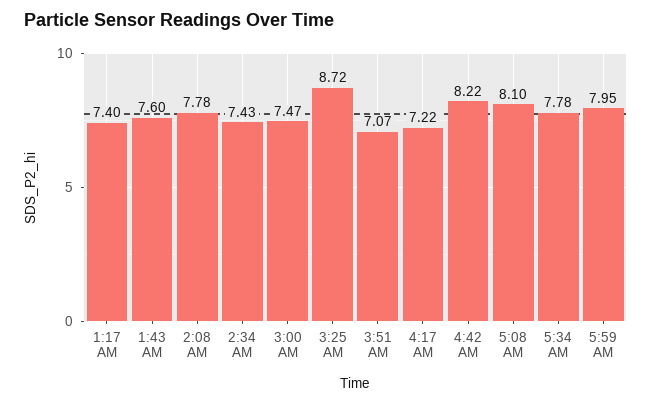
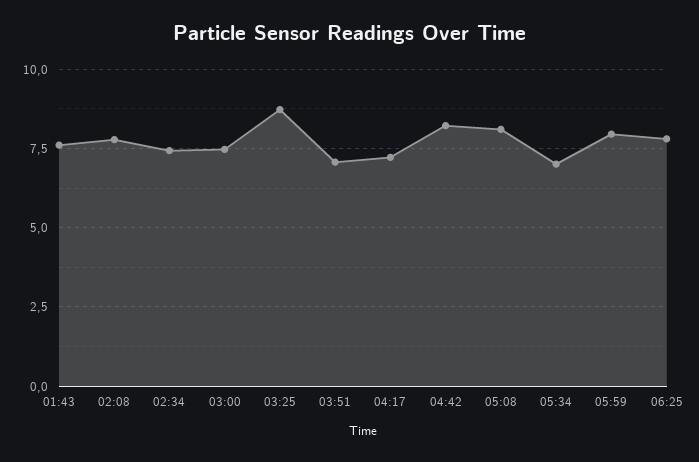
1:17 AM: 7.4 -> none
5:34 AM: 7.78 -> 7
06:25: none -> 7.75

